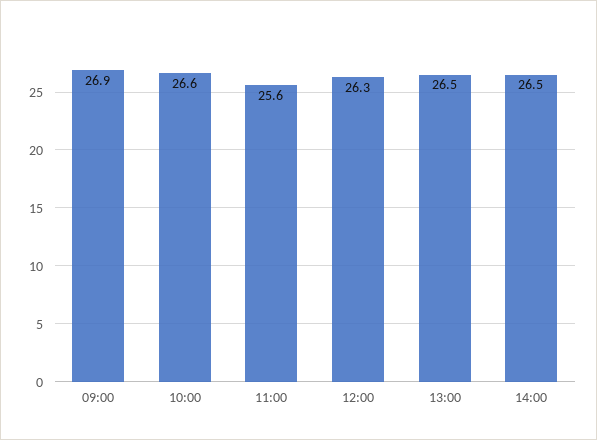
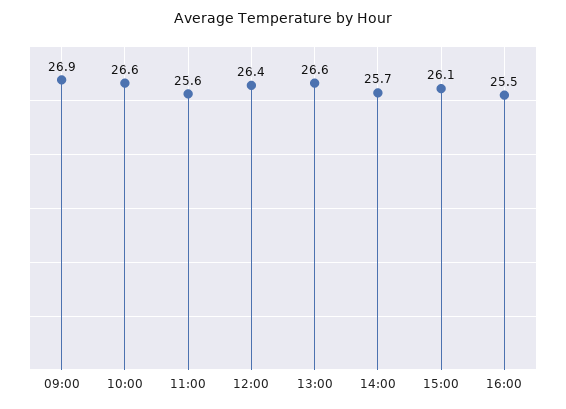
12:00: 26.3 -> 26.4
13:00: 26.5 -> 26.6
14:00: 26.5 -> 25.7
15:00: none -> 26.1
16:00: none -> 25.5

